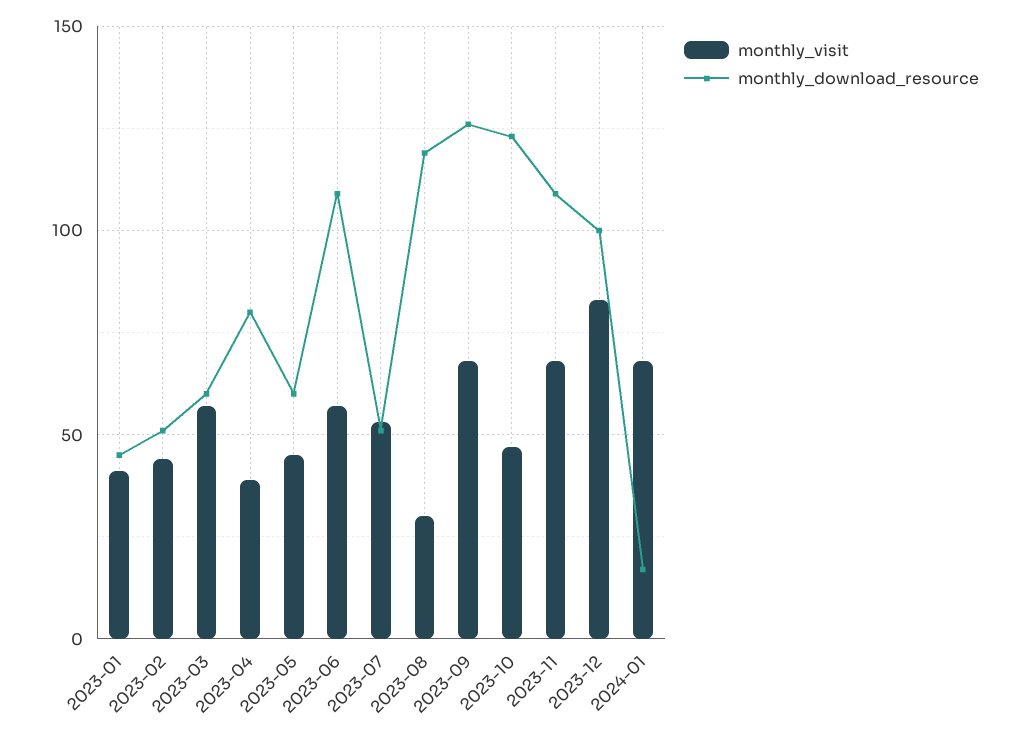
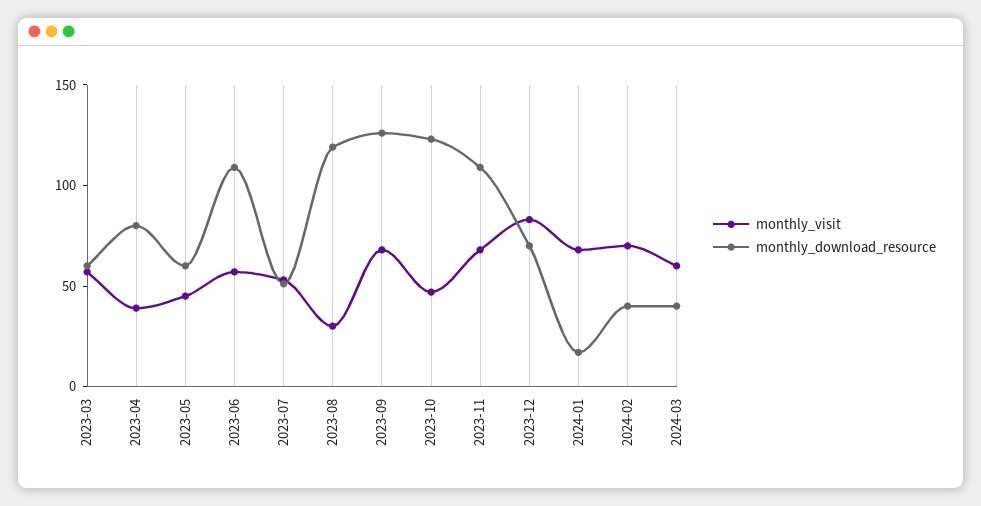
monthly_visit, 2023-01: 40 -> none
monthly_download_resource, 2023-01: 45 -> none
monthly_visit, 2023-02: 45 -> none
monthly_download_resource, 2023-02: 50 -> none
monthly_download_resource, 2023-12: 100 -> 70
monthly_visit, 2024-02: none -> 70
monthly_download_resource, 2024-02: none -> 40
monthly_visit, 2024-03: none -> 60
monthly_download_resource, 2024-03: none -> 40

